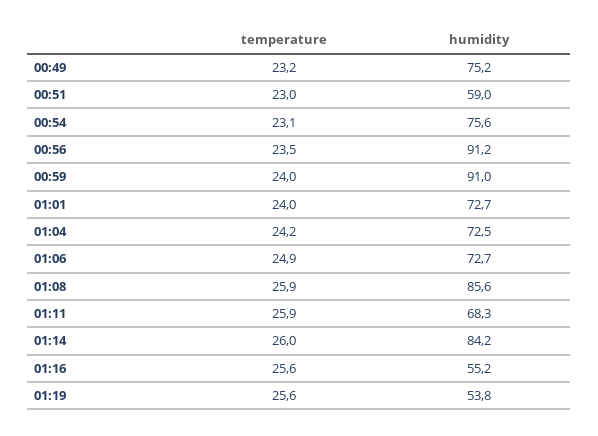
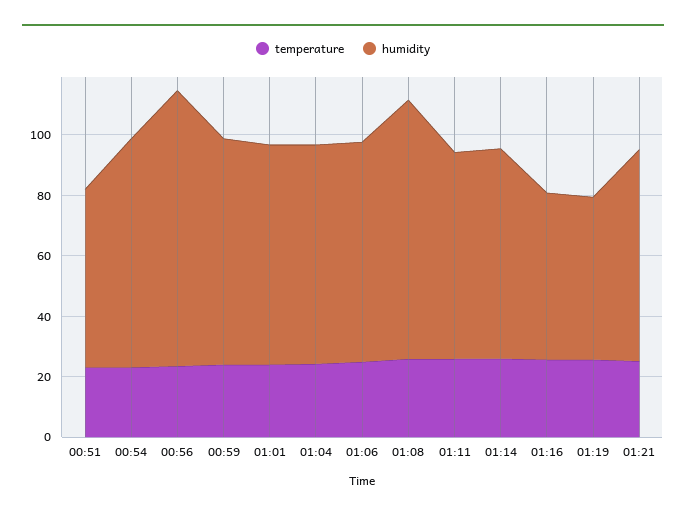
temperature, 00:49: 23.2 -> none
humidity, 00:49: 75.2 -> none
humidity, 00:59: 91 -> 75
humidity, 01:14: 84.2 -> 70
temperature, 01:21: none -> 25
humidity, 01:21: none -> 70

